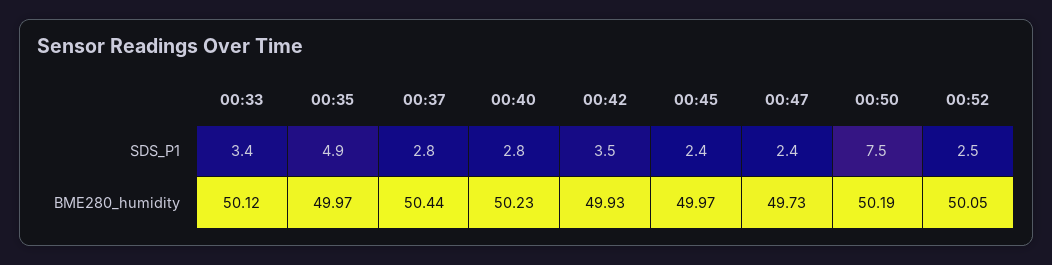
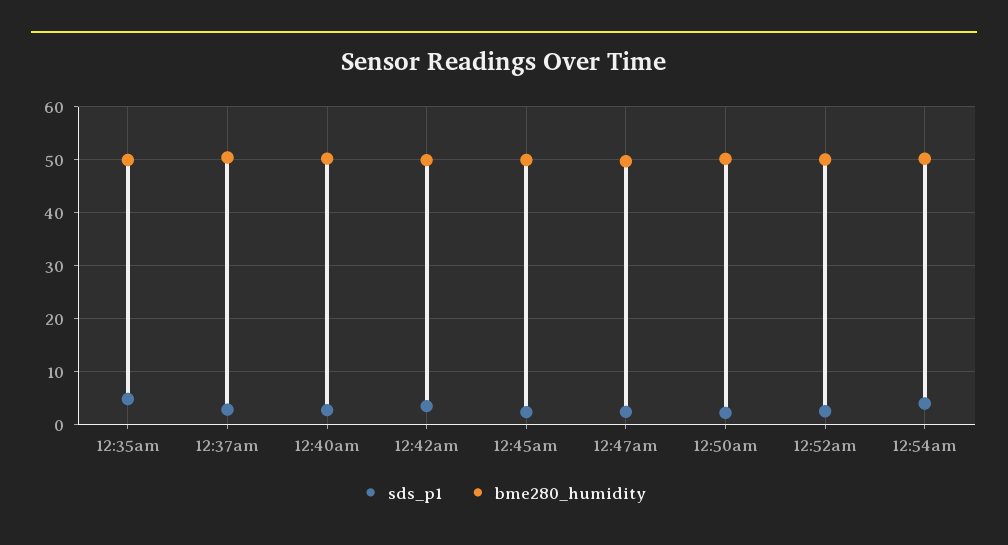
SDS_P1, 00:33: 3.4 -> none
SDS_P1, 00:50: 7.5 -> 2
BME280_humidity, 00:33: 50.12 -> none
SDS_P1, 12:54am: none -> 4
BME280_humidity, 12:54am: none -> 50

